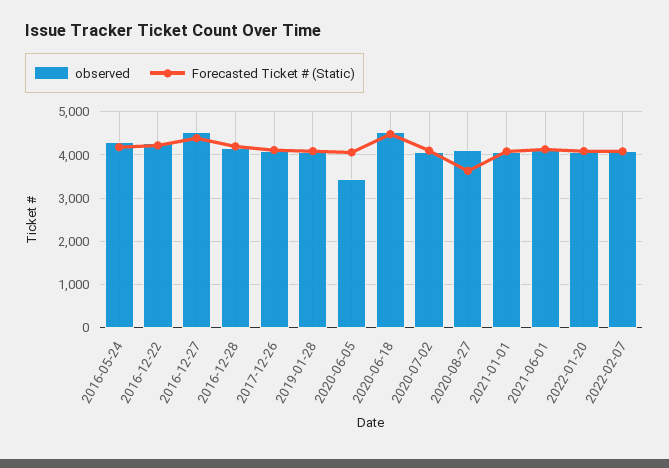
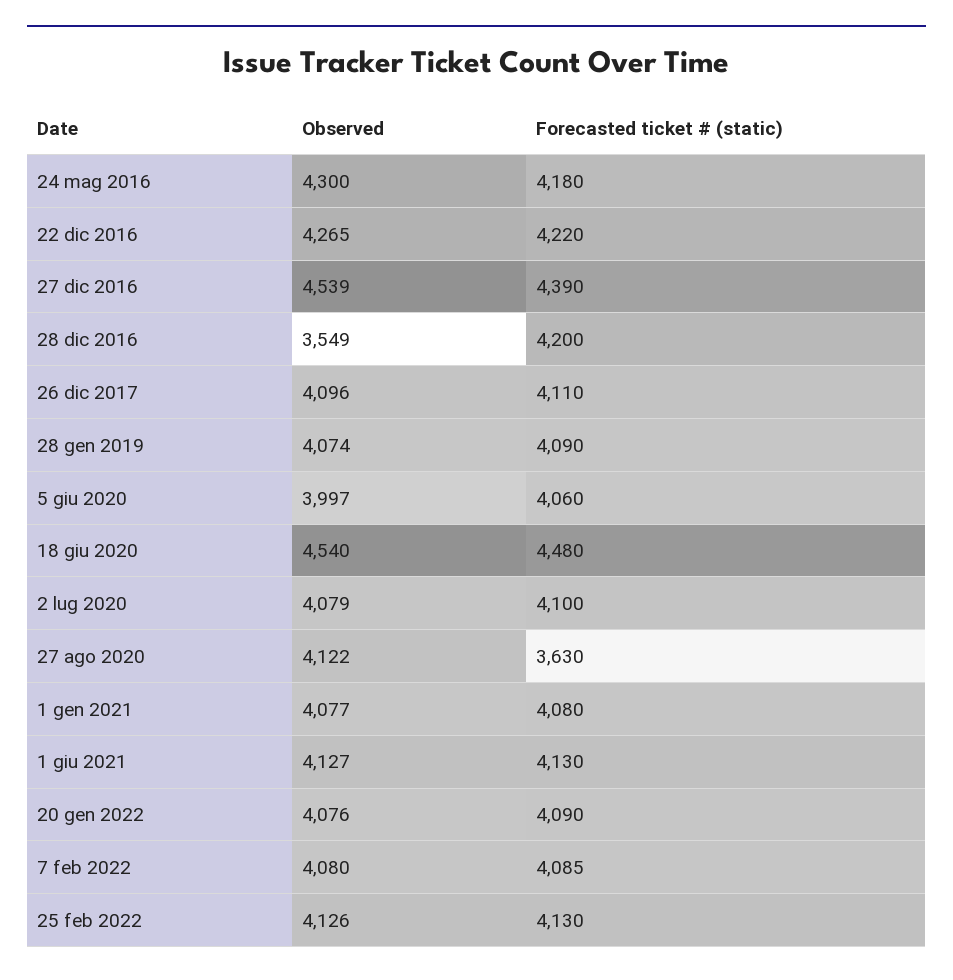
observed, 2016-12-28: 4200 -> 3549
observed, 2020-06-05: 3400 -> 3997
observed, 25 feb 2022: none -> 4126
Forecasted Ticket # (Static), 25 feb 2022: none -> 4130

